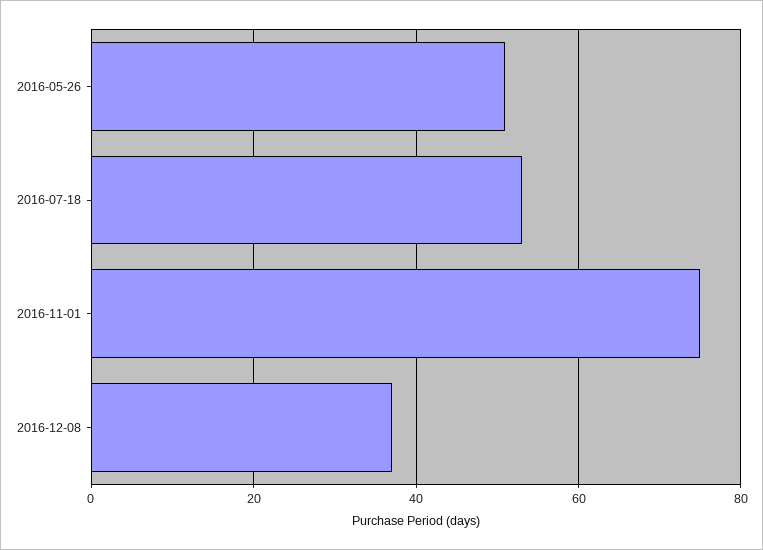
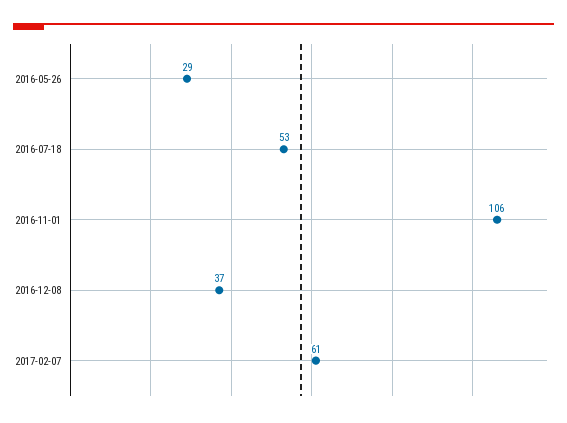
2016-05-26: 50 -> 29
2016-11-01: 75 -> 106
2017-02-07: none -> 61

